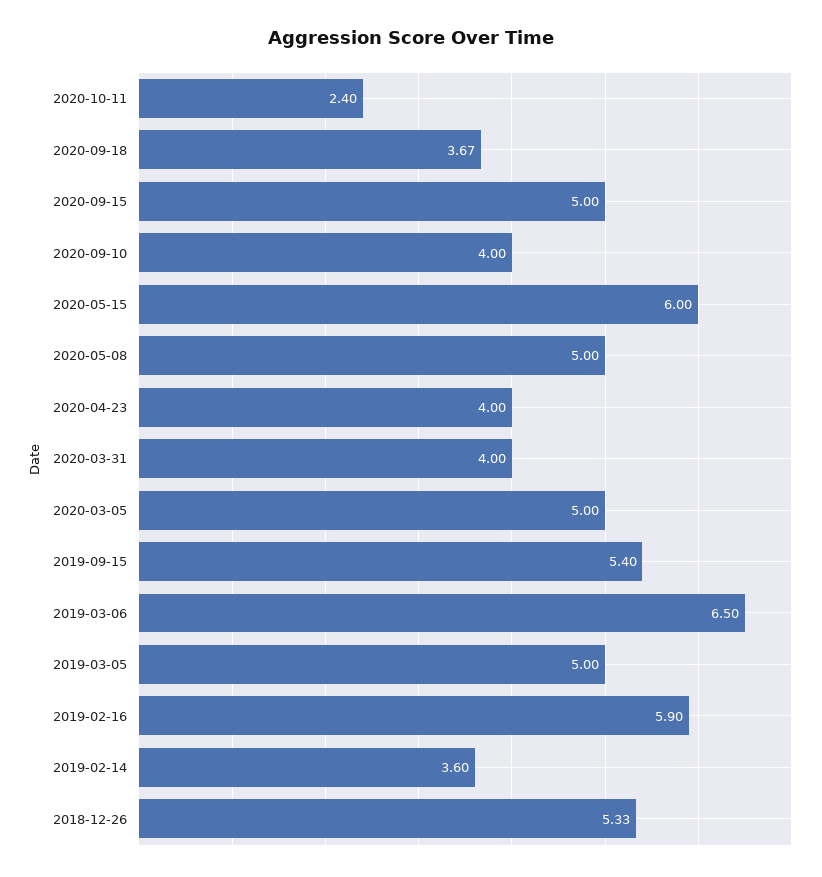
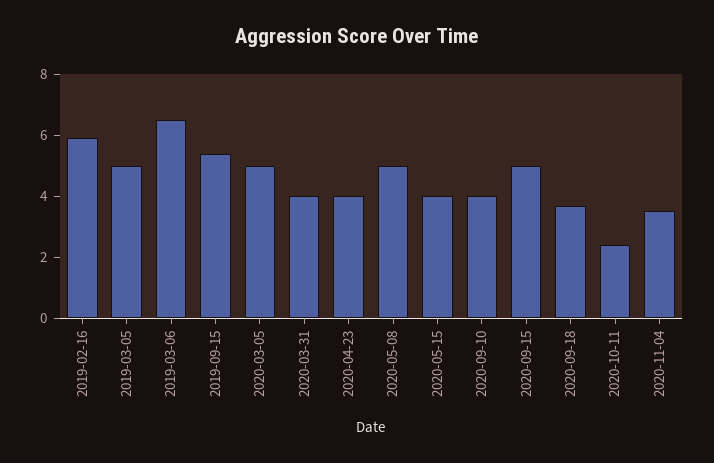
2020-05-15: 6 -> 4
2019-02-14: 3.6 -> none
2018-12-26: 5.33 -> none
2020-11-04: none -> 3.5

